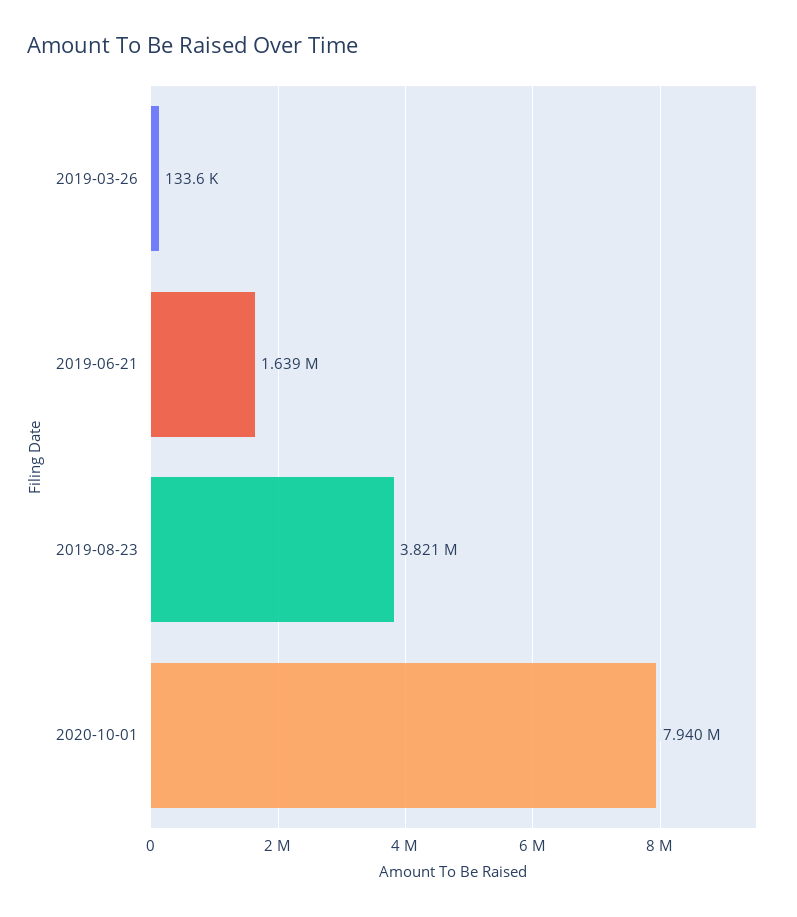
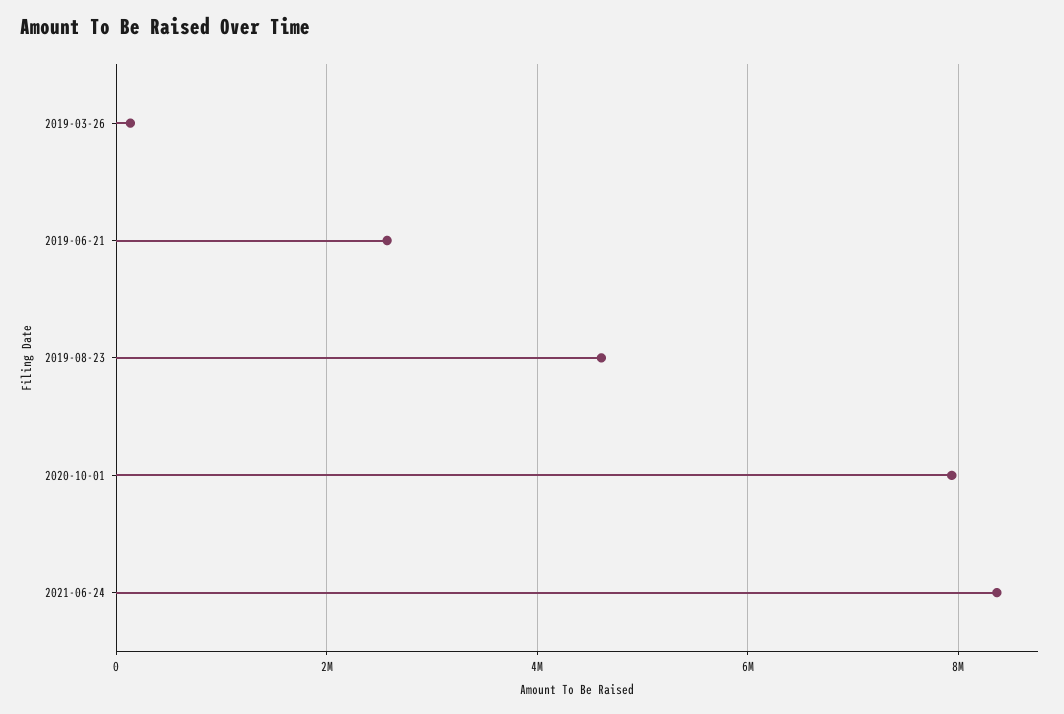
2019-06-21: 1639000 -> 2600000
2019-08-23: 3821000 -> 4600000
2021-06-24: none -> 8400000

